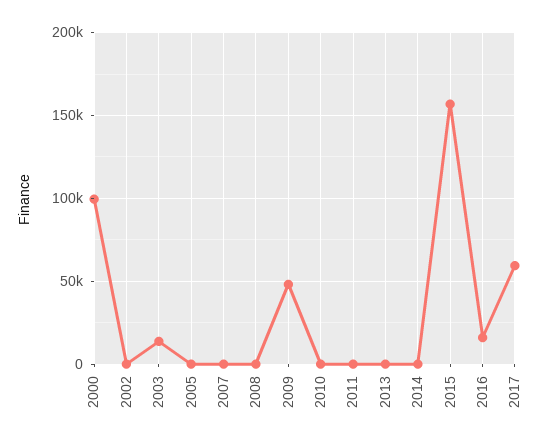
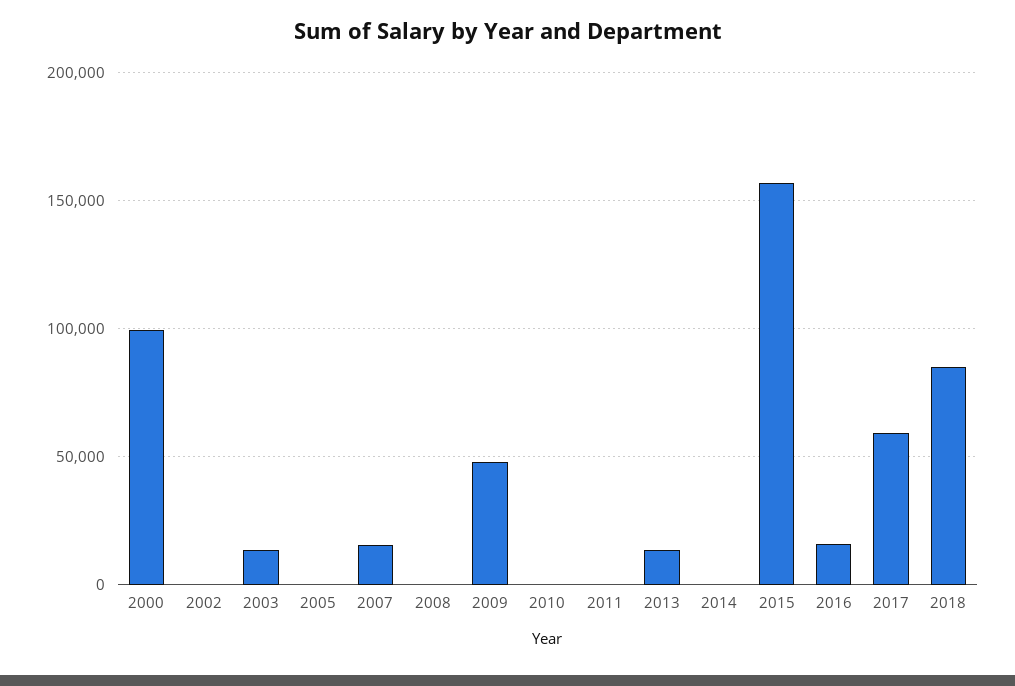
2007: 0 -> 15000
2013: 0 -> 15000
2018: none -> 85000

